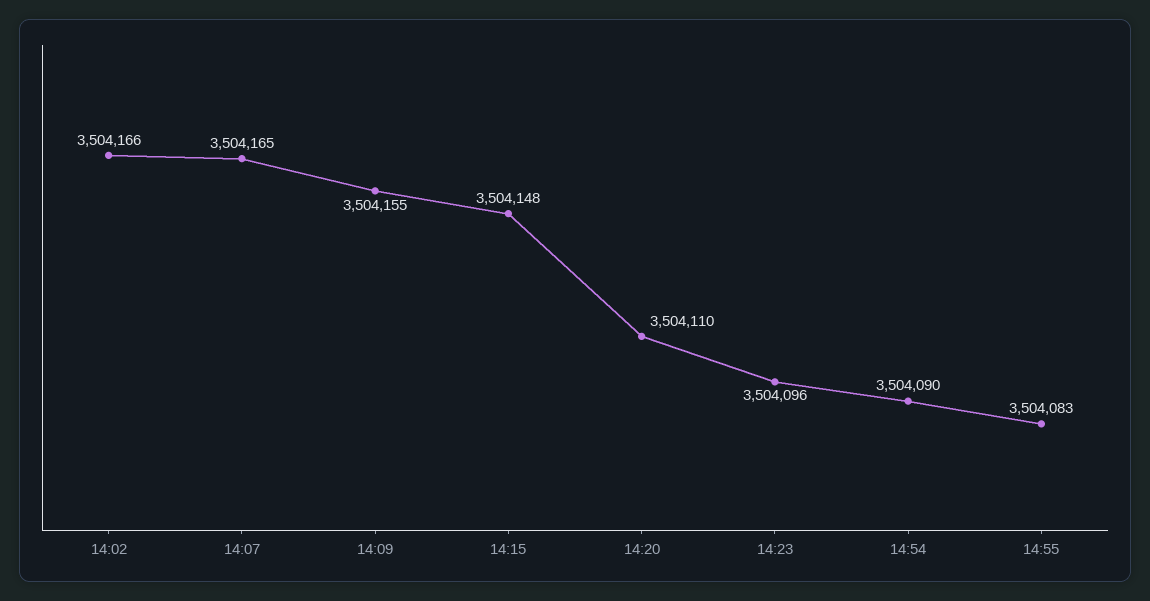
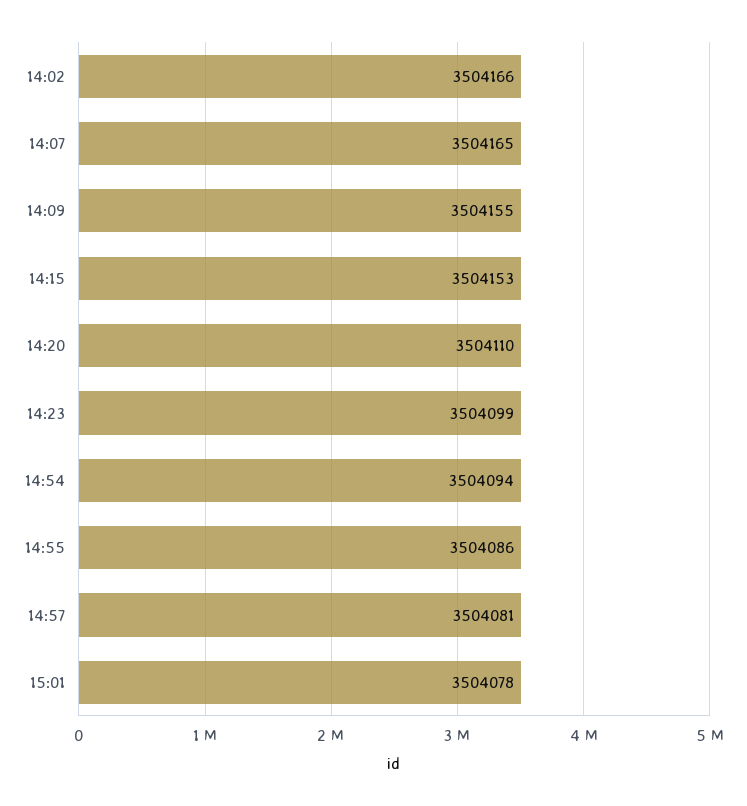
14:15: 3504148 -> 3504153
14:23: 3504096 -> 3504099
14:54: 3504090 -> 3504094
14:55: 3504083 -> 3504086
14:57: none -> 3504081
15:01: none -> 3504078

